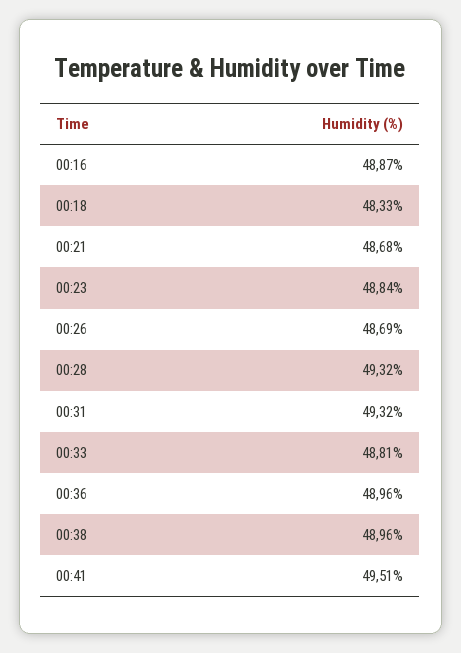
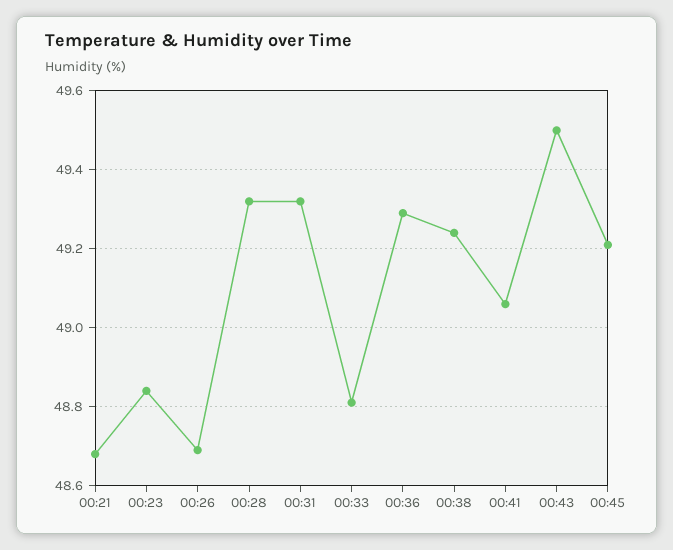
00:16: 48.87 -> none
00:18: 48.33 -> none
00:36: 48.96 -> 49.3
00:38: 48.96 -> 49.25
00:41: 49.51 -> 49.05
00:43: none -> 49.5
00:45: none -> 49.2

